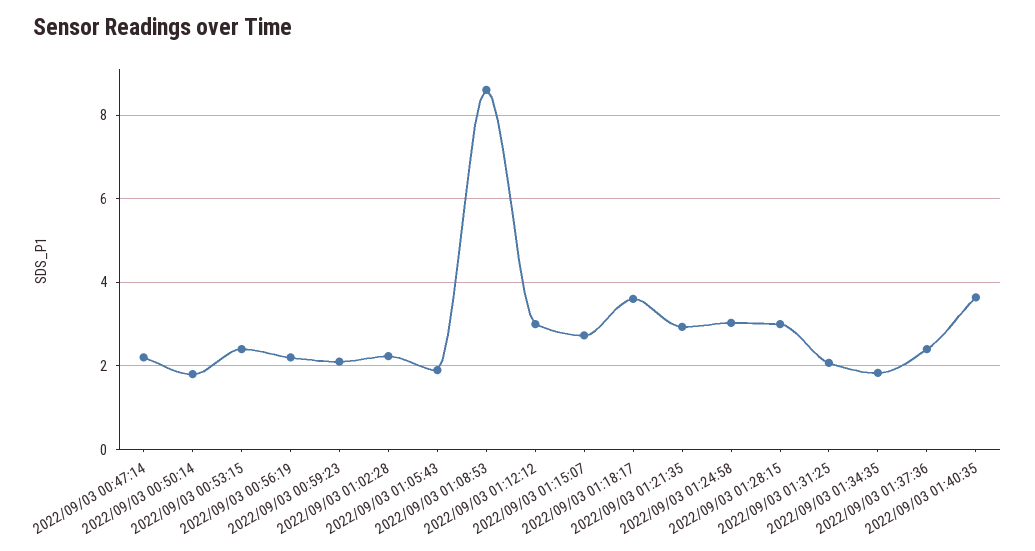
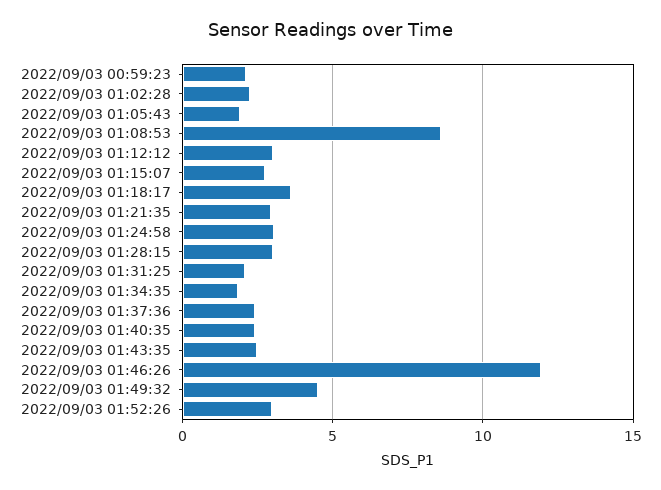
2022/09/03 00:47:14: 2.2 -> none
2022/09/03 00:50:14: 1.8 -> none
2022/09/03 00:53:15: 2.4 -> none
2022/09/03 00:56:19: 2.2 -> none
2022/09/03 01:40:35: 3.6 -> 2.5
2022/09/03 01:43:35: none -> 2.5
2022/09/03 01:46:26: none -> 12
2022/09/03 01:49:32: none -> 4.5
2022/09/03 01:52:26: none -> 3

